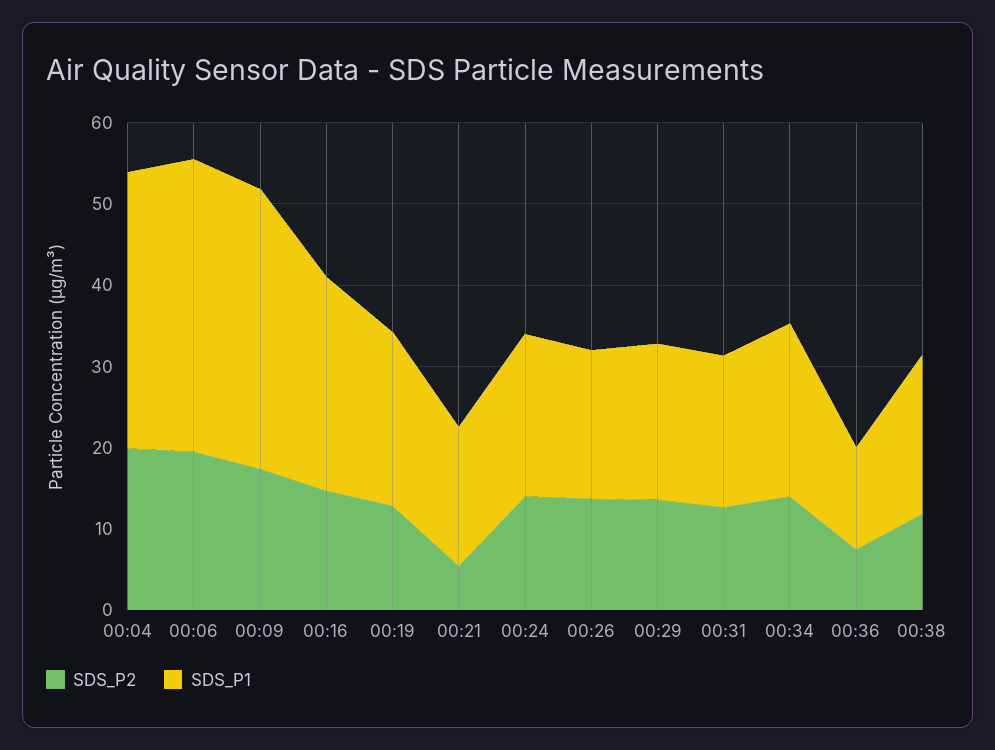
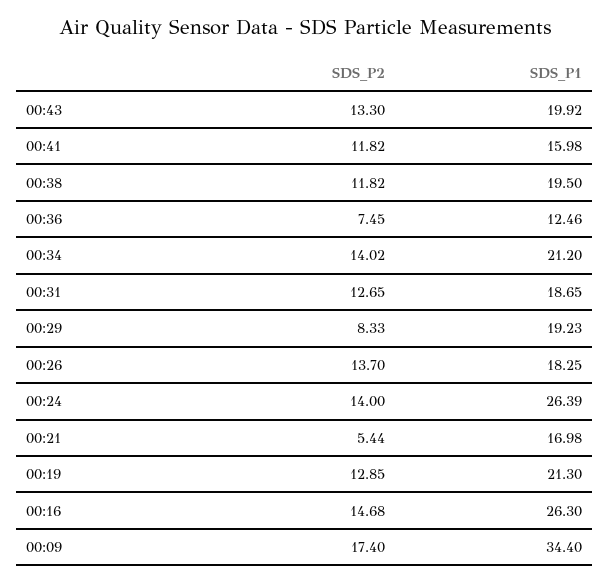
SDS_P2, 00:04: 20 -> none
SDS_P1, 00:04: 34 -> none
SDS_P2, 00:06: 20 -> none
SDS_P1, 00:06: 36 -> none
SDS_P1, 00:24: 20 -> 26.39
SDS_P2, 00:29: 14 -> 8.33
SDS_P2, 00:43: none -> 13.3
SDS_P1, 00:43: none -> 19.92
SDS_P2, 00:41: none -> 11.82
SDS_P1, 00:41: none -> 15.98

